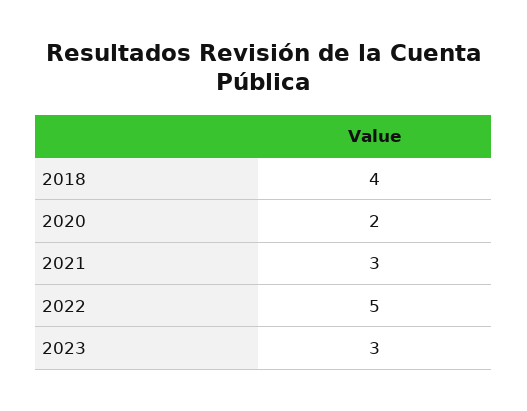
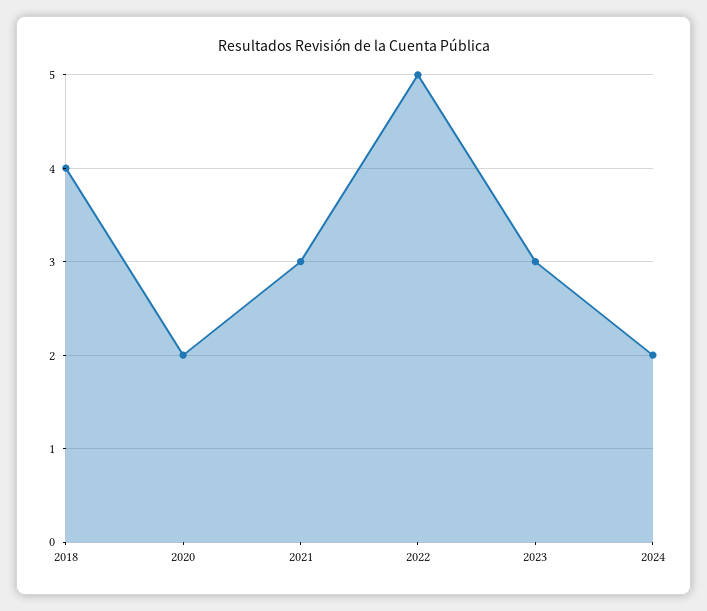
2024: none -> 2

